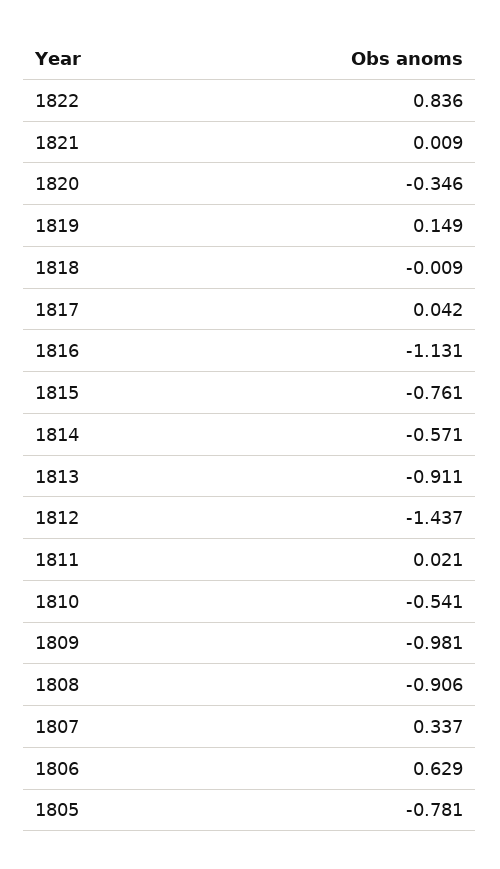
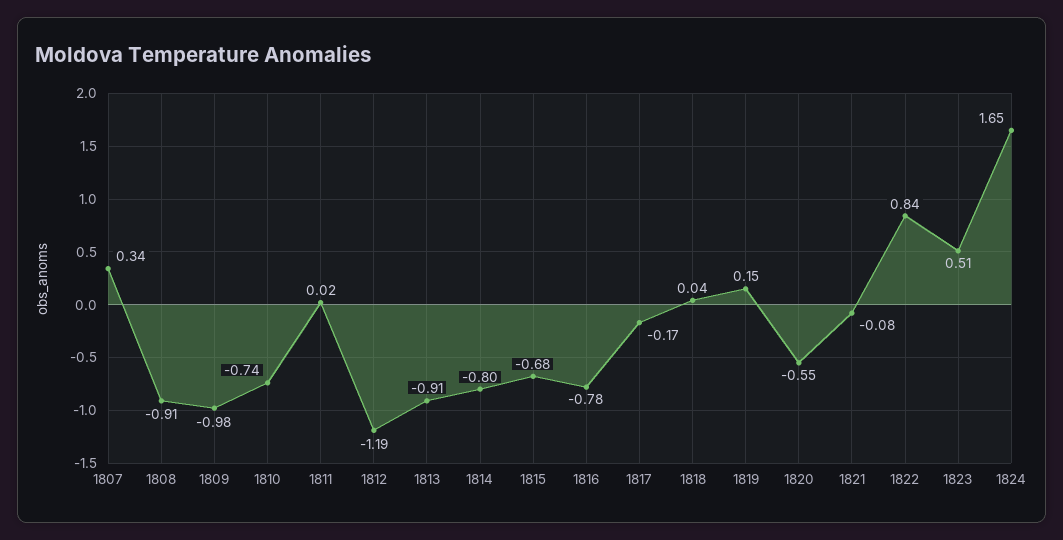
1821: 0.009 -> -0.08
1820: -0.346 -> -0.55
1818: -0.009 -> 0.04
1817: 0.042 -> -0.17
1816: -1.131 -> -0.78
1815: -0.761 -> -0.68
1814: -0.571 -> -0.8
1812: -1.437 -> -1.19
1810: -0.541 -> -0.74
1806: 0.629 -> none
1805: -0.781 -> none
1823: none -> 0.51
1824: none -> 1.65

